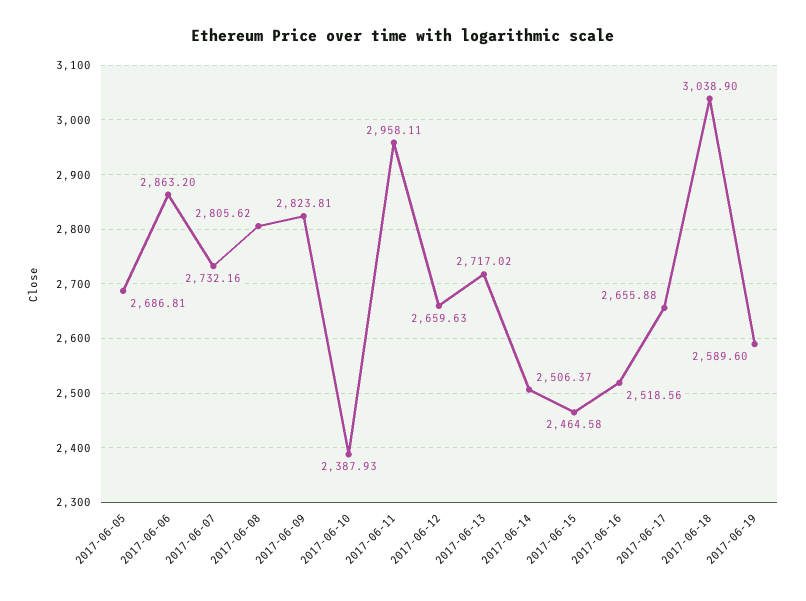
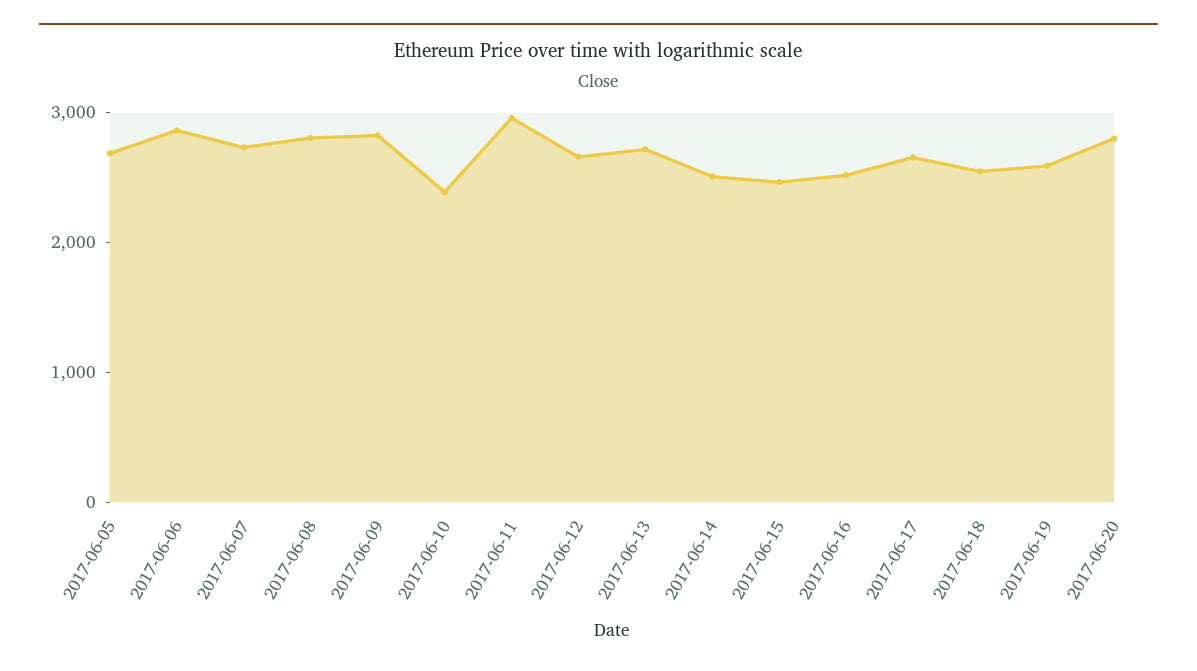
2017-06-18: 3038.9 -> 2600
2017-06-20: none -> 2800

